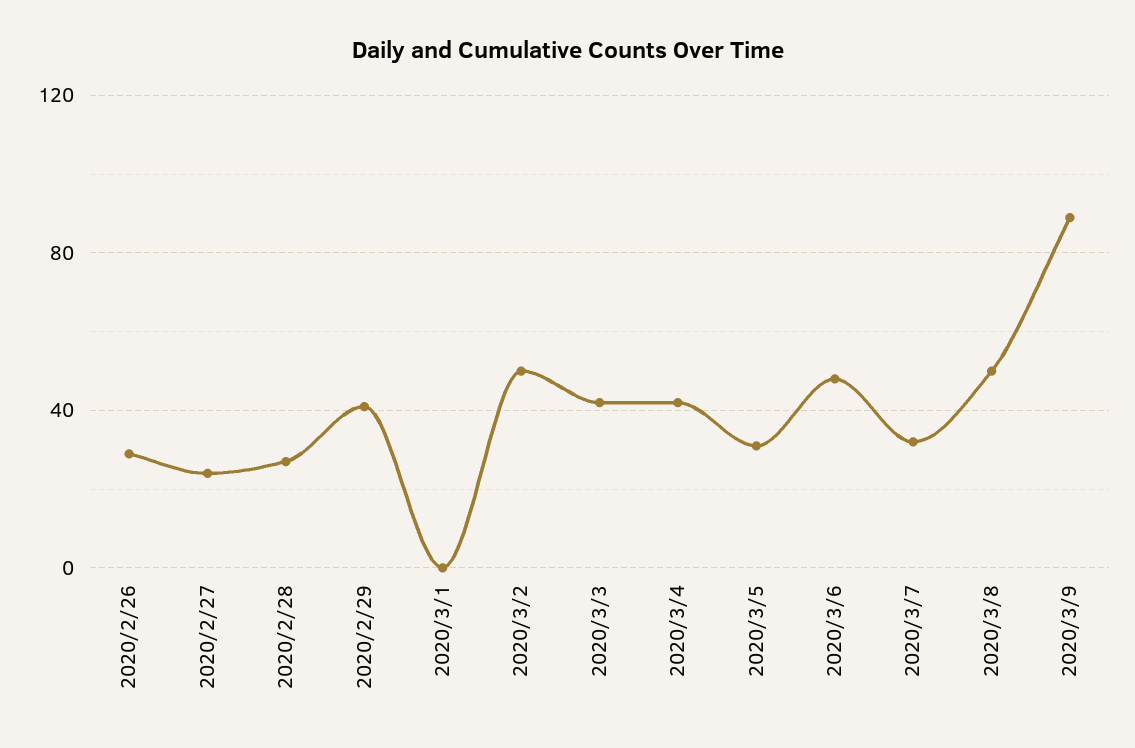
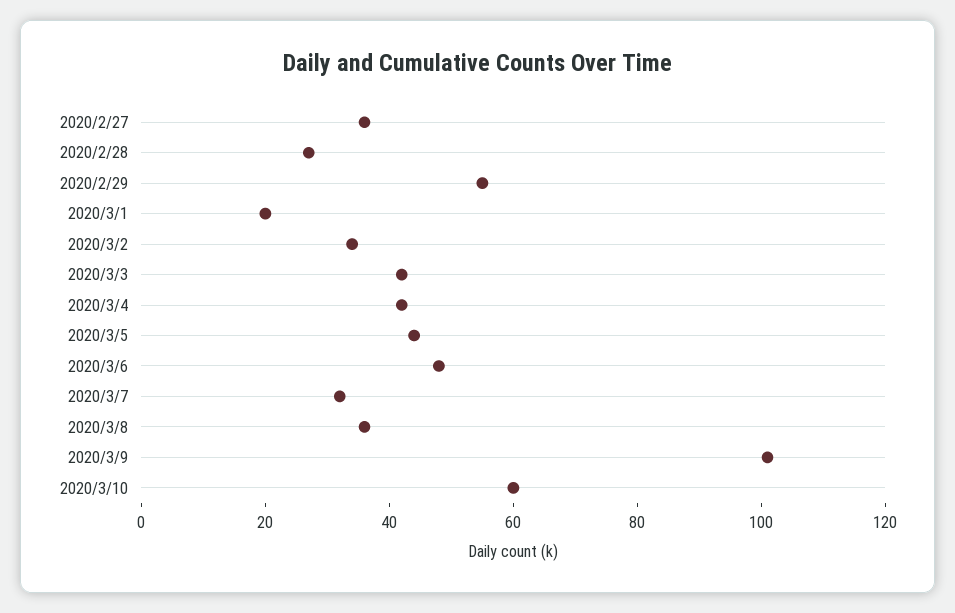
2020/2/26: 30 -> none
2020/2/27: 25 -> 35
2020/2/29: 40 -> 55
2020/3/1: 0 -> 20
2020/3/2: 50 -> 35
2020/3/5: 30 -> 45
2020/3/8: 50 -> 35
2020/3/9: 90 -> 100
2020/3/10: none -> 60

